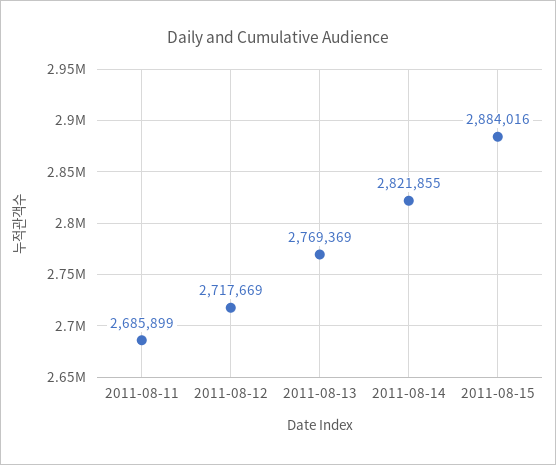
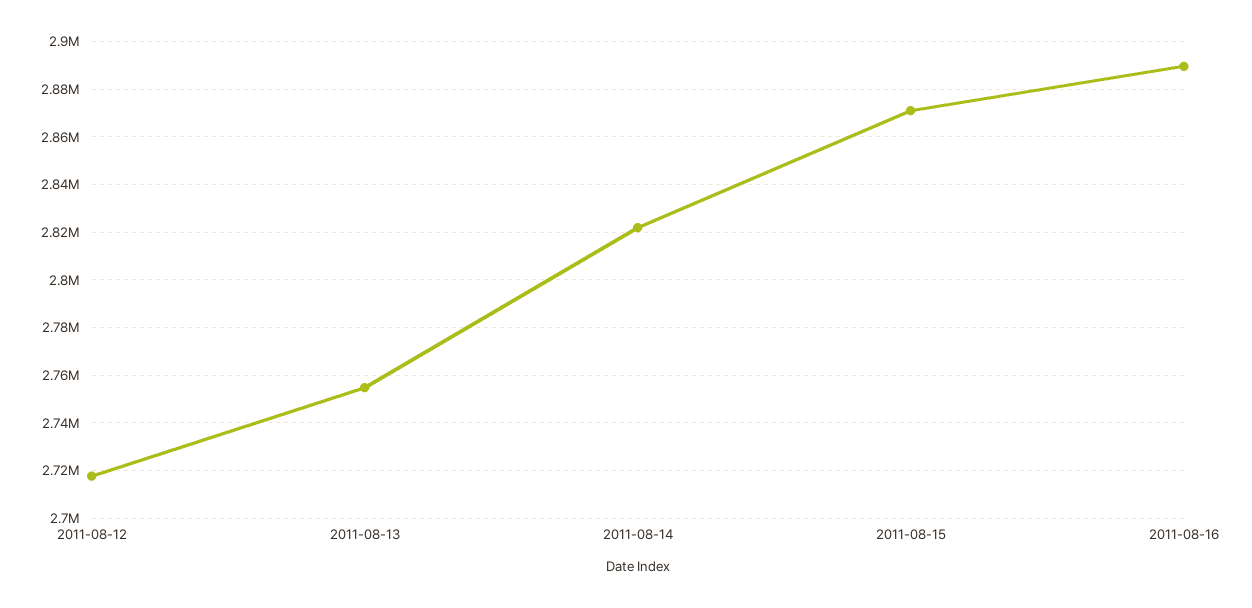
2011-08-11: 2685899 -> none
2011-08-13: 2769369 -> 2755000
2011-08-15: 2884016 -> 2870000
2011-08-16: none -> 2890000

